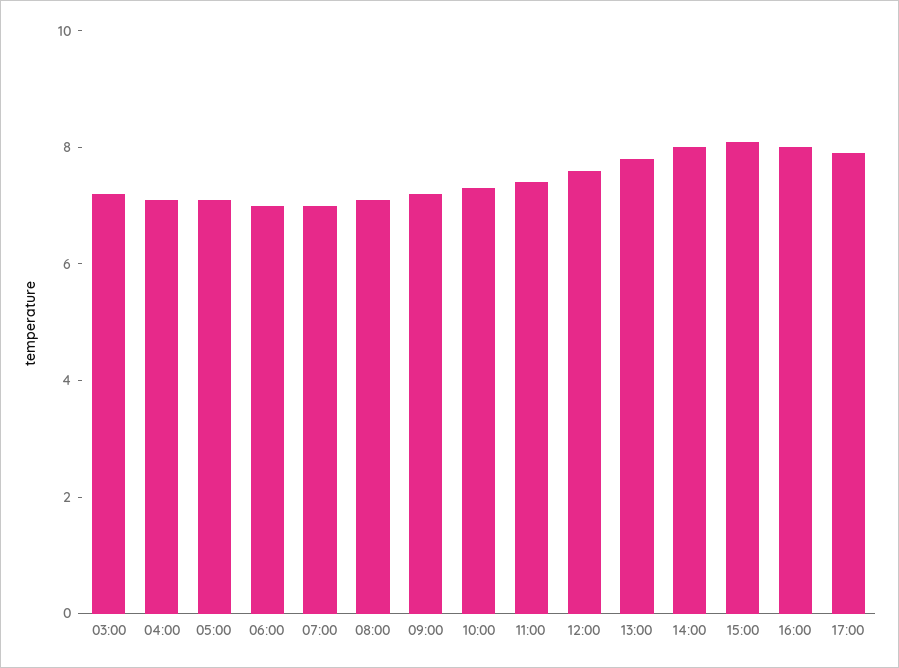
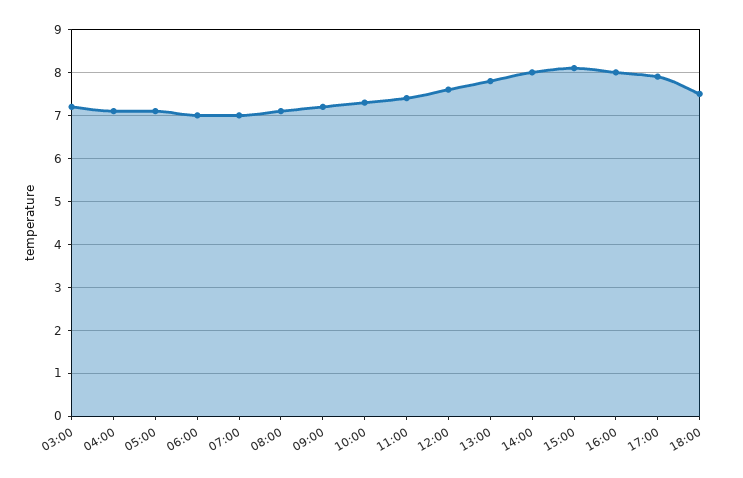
18:00: none -> 7.5

